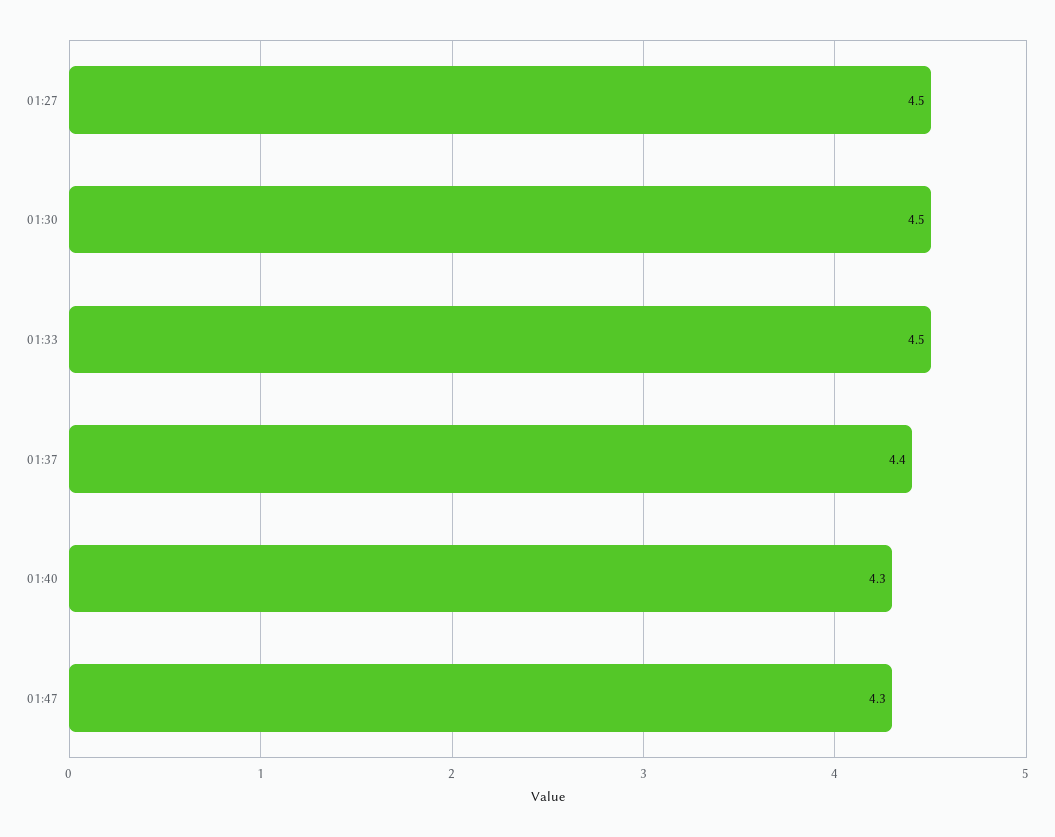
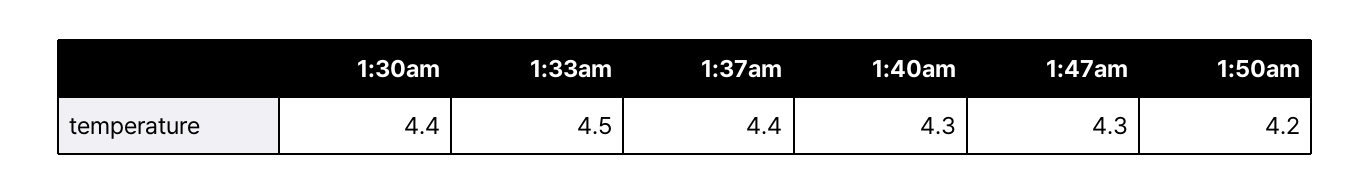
01:27: 4.5 -> none
01:30: 4.5 -> 4.4
1:50am: none -> 4.2

